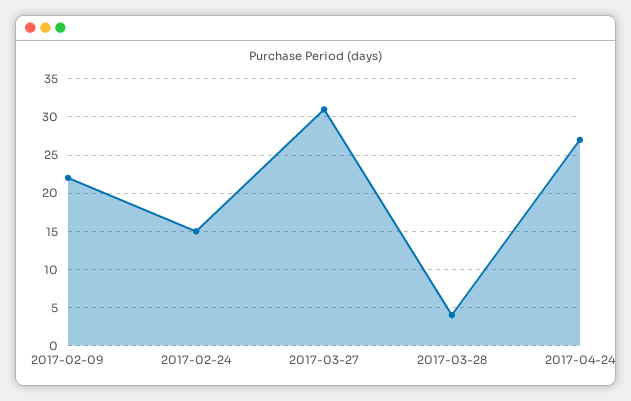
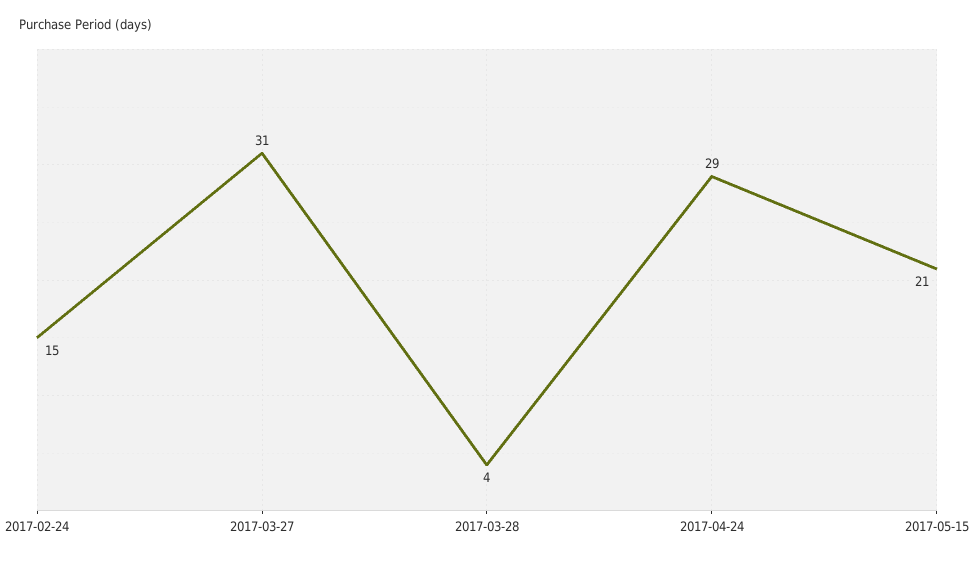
2017-02-09: 22 -> none
2017-04-24: 27 -> 29
2017-05-15: none -> 21

